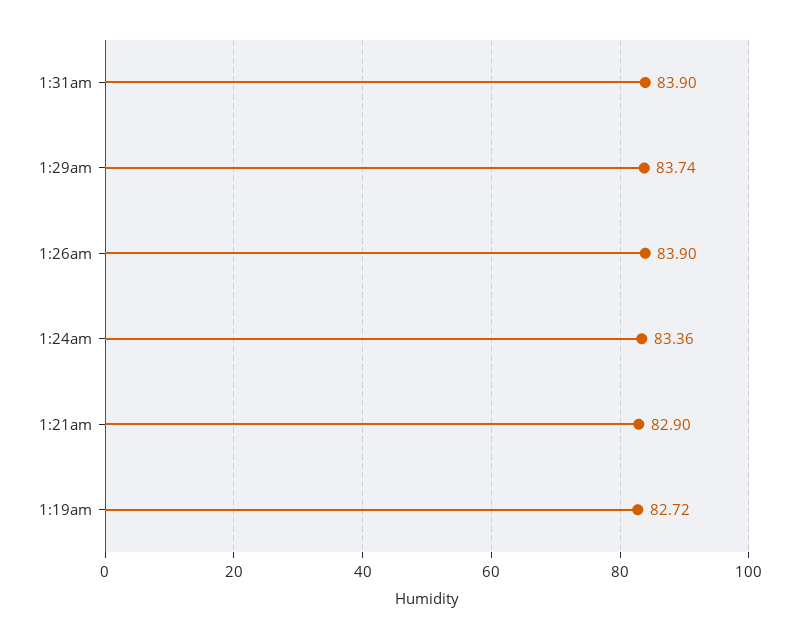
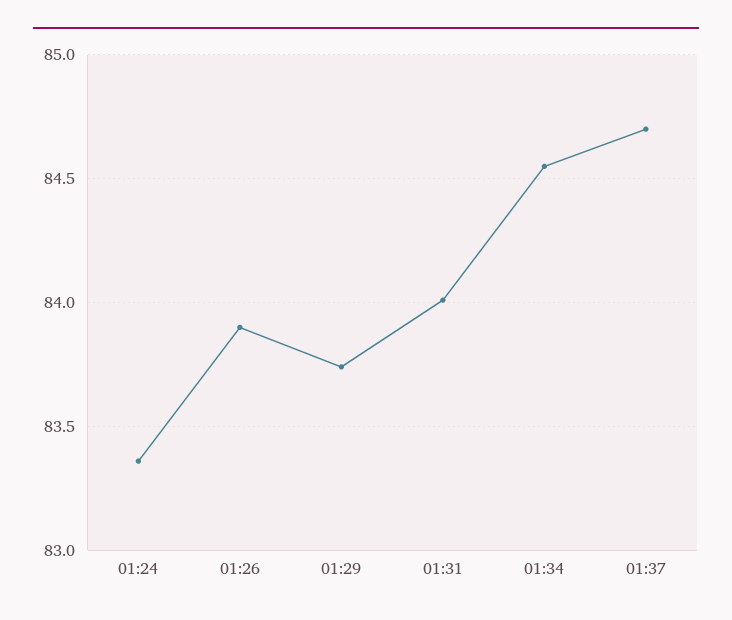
1:31am: 83.9 -> 84
1:21am: 82.9 -> none
1:19am: 82.72 -> none
01:34: none -> 84.55
01:37: none -> 84.7

